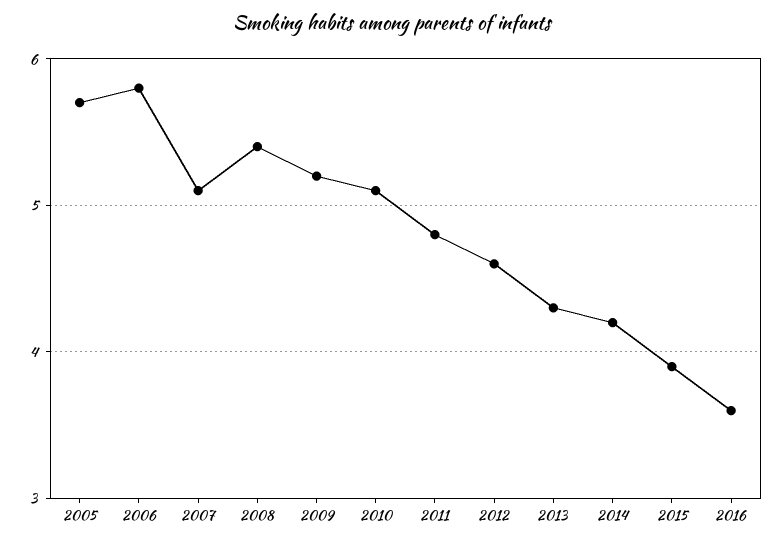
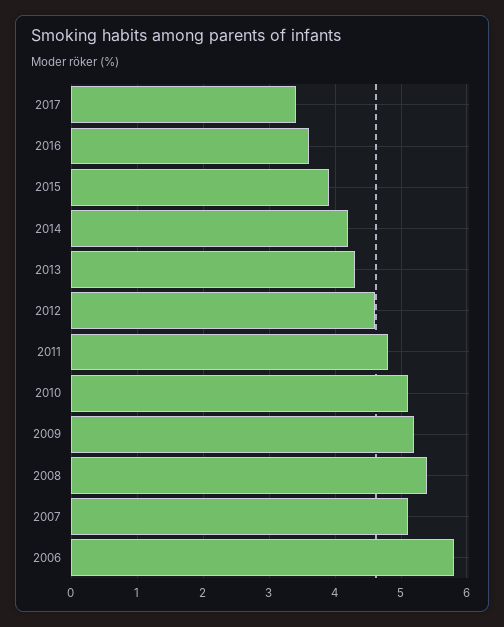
2005: 5.7 -> none
2017: none -> 3.4

